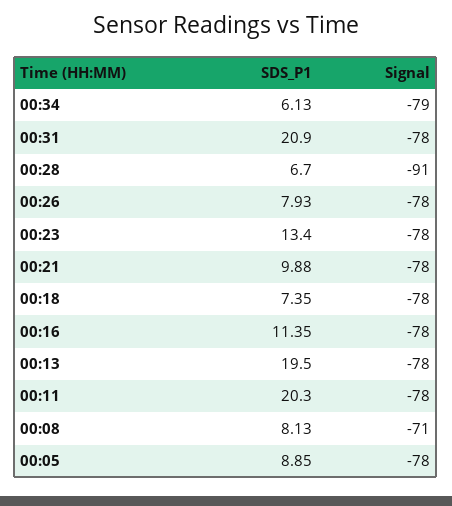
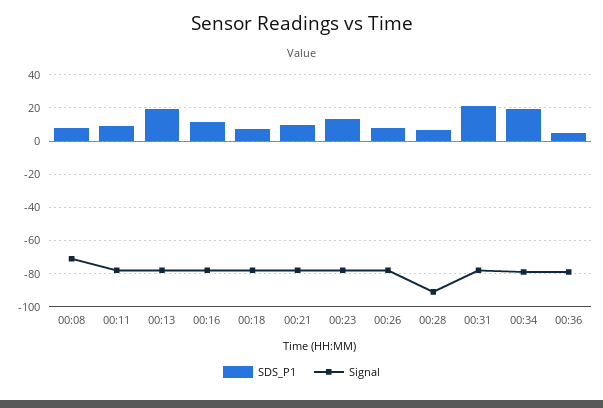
SDS_P1, 00:34: 6.13 -> 20
SDS_P1, 00:11: 20.3 -> 10
SDS_P1, 00:05: 8.85 -> none
Signal, 00:05: -78 -> none
SDS_P1, 00:36: none -> 5
Signal, 00:36: none -> -80

